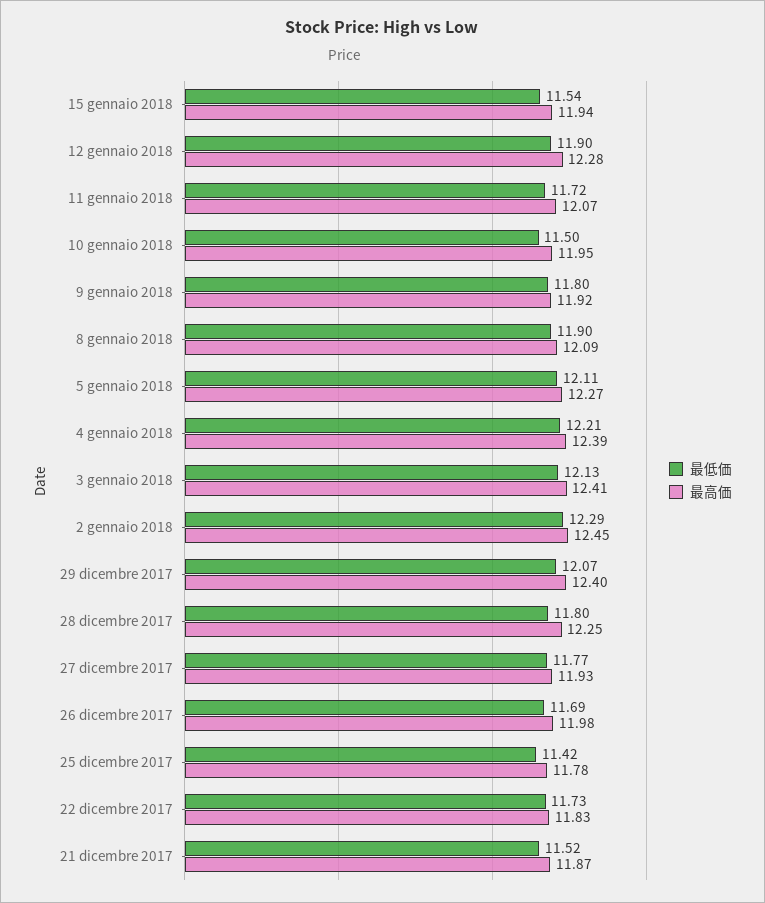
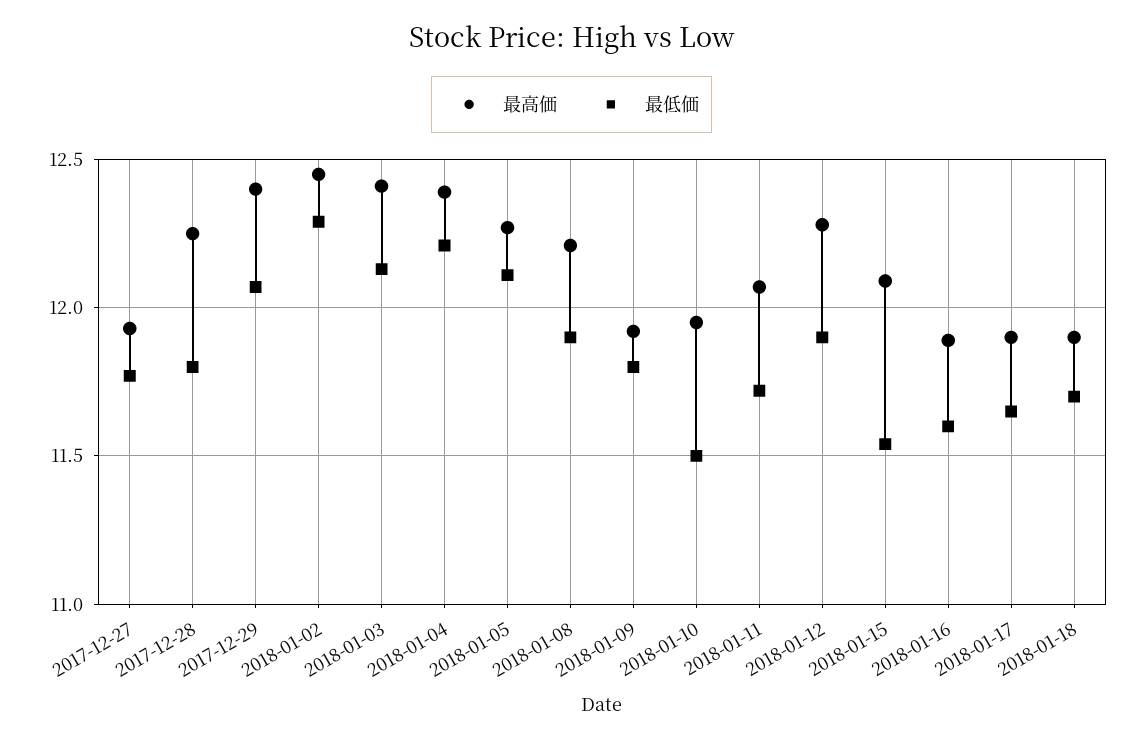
最高価, 15 gennaio 2018: 11.94 -> 12.1
最高価, 8 gennaio 2018: 12.09 -> 12.2
最低価, 26 dicembre 2017: 11.69 -> none
最高価, 26 dicembre 2017: 11.98 -> none
最低価, 25 dicembre 2017: 11.42 -> none
最高価, 25 dicembre 2017: 11.78 -> none
最低価, 22 dicembre 2017: 11.73 -> none
最高価, 22 dicembre 2017: 11.83 -> none
最低価, 21 dicembre 2017: 11.52 -> none
最高価, 21 dicembre 2017: 11.87 -> none
最高価, 2018-01-16: none -> 11.9
最低価, 2018-01-16: none -> 11.6
最高価, 2018-01-17: none -> 11.9
最低価, 2018-01-17: none -> 11.65
最高価, 2018-01-18: none -> 11.9
最低価, 2018-01-18: none -> 11.7

